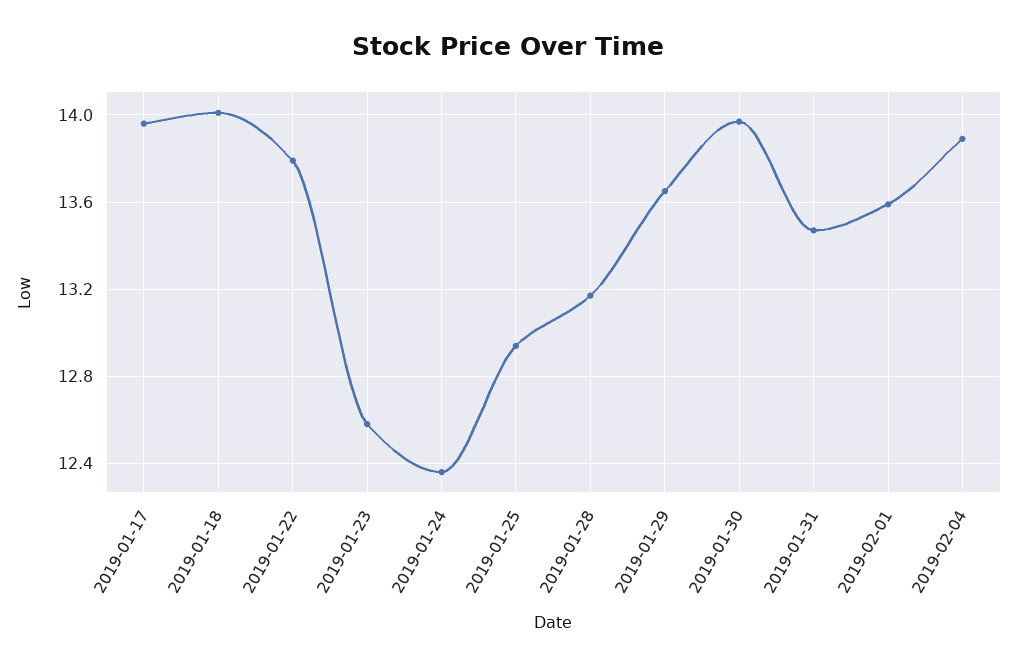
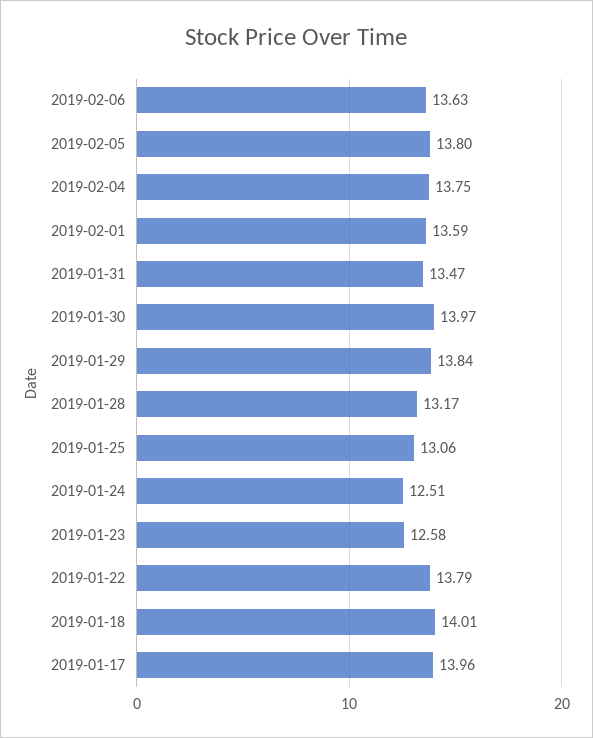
2019-01-24: 12.35 -> 12.51
2019-01-25: 12.95 -> 13.06
2019-01-29: 13.65 -> 13.84
2019-02-04: 13.9 -> 13.75
2019-02-06: none -> 13.63
2019-02-05: none -> 13.8

